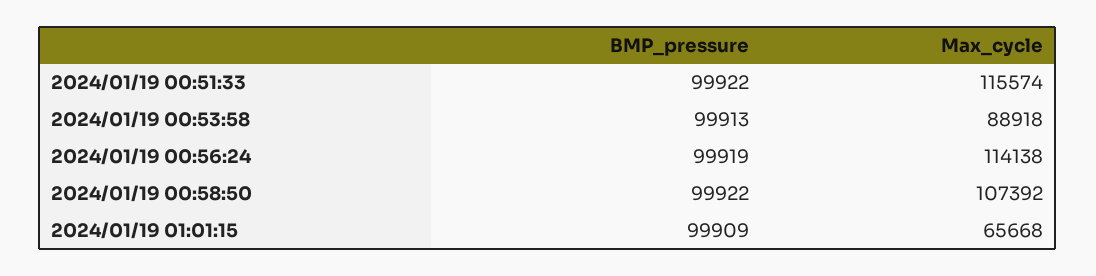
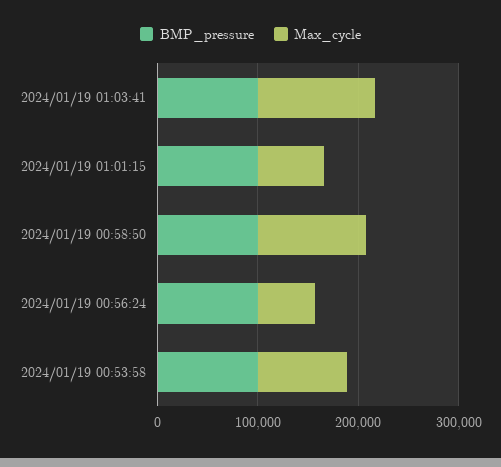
BMP_pressure, 2024/01/19 00:51:33: 99922 -> none
Max_cycle, 2024/01/19 00:51:33: 115574 -> none
Max_cycle, 2024/01/19 00:56:24: 114138 -> 60000
BMP_pressure, 2024/01/19 01:03:41: none -> 100000
Max_cycle, 2024/01/19 01:03:41: none -> 120000

